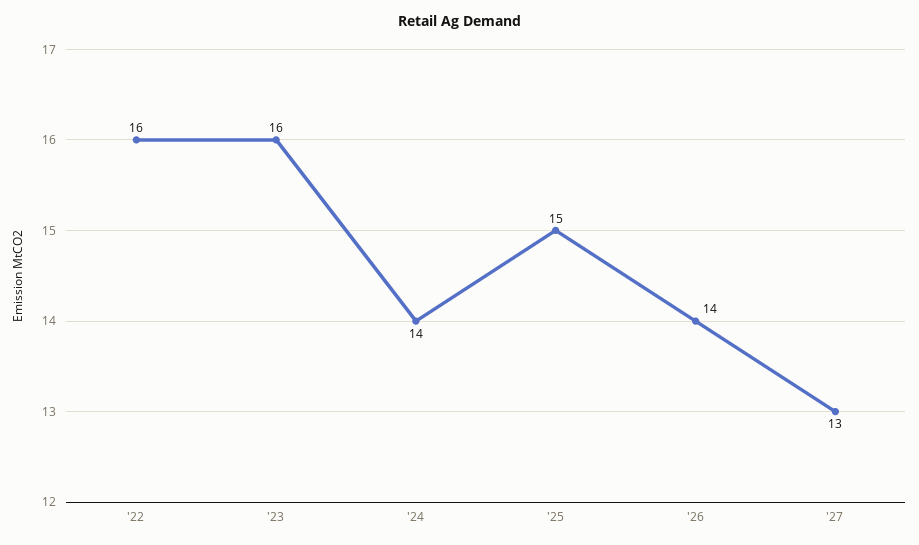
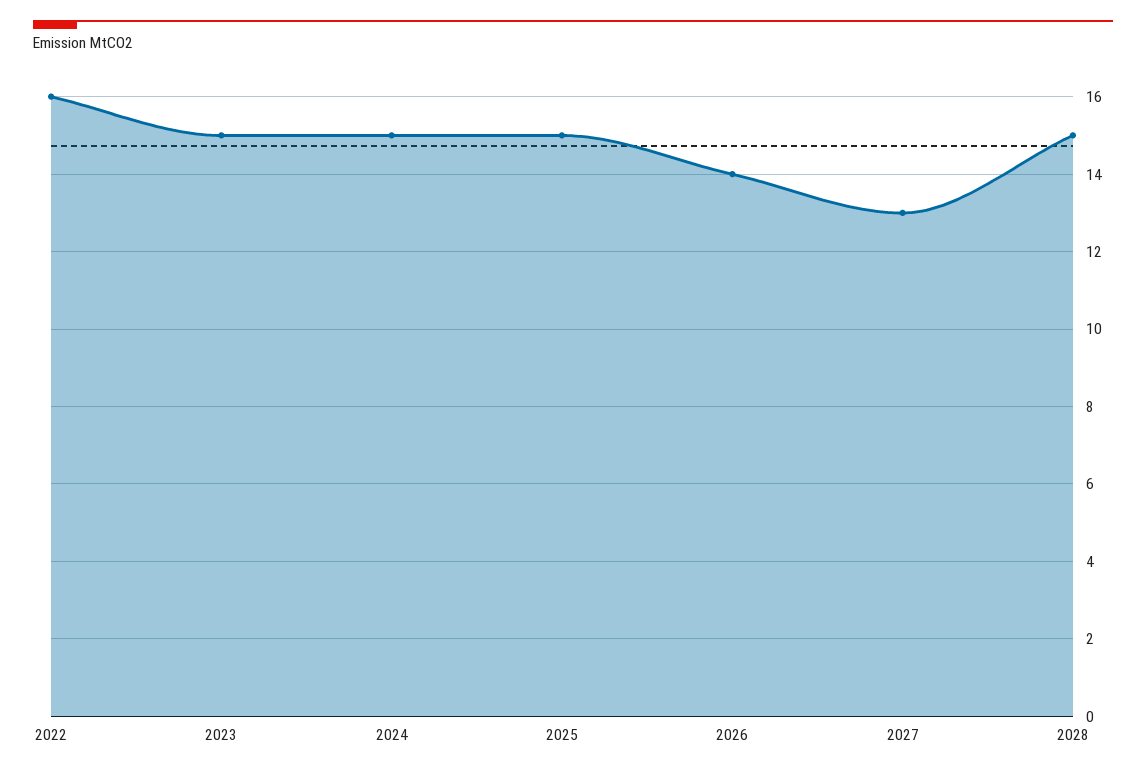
'23: 16 -> 15
'24: 14 -> 15
2028: none -> 15

